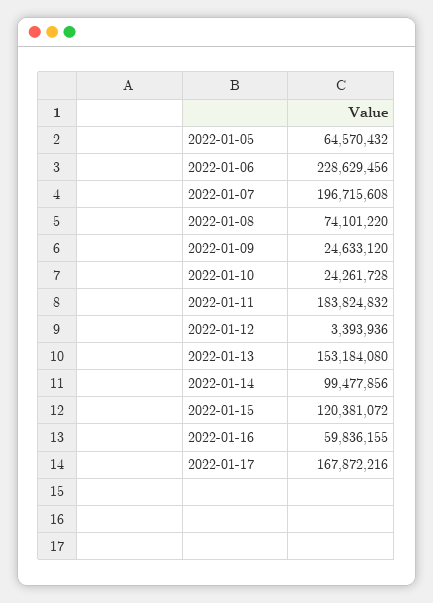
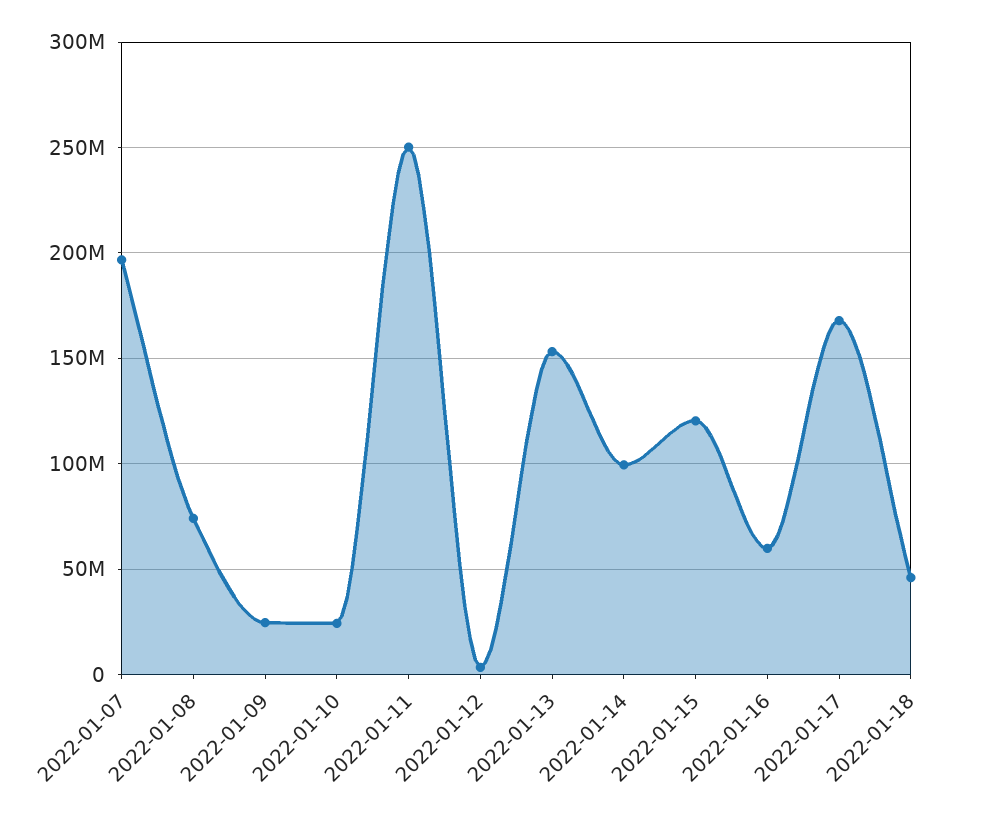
2022-01-05: 64570432 -> none
2022-01-06: 228629456 -> none
2022-01-11: 183824832 -> 250000000
2022-01-18: none -> 45000000

